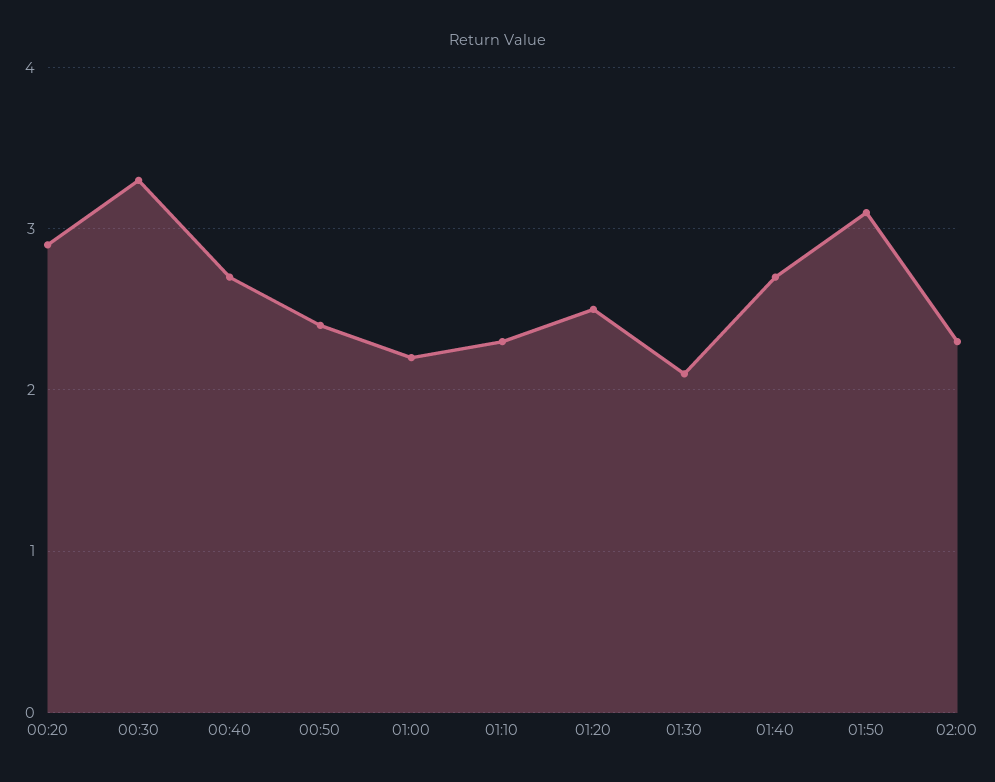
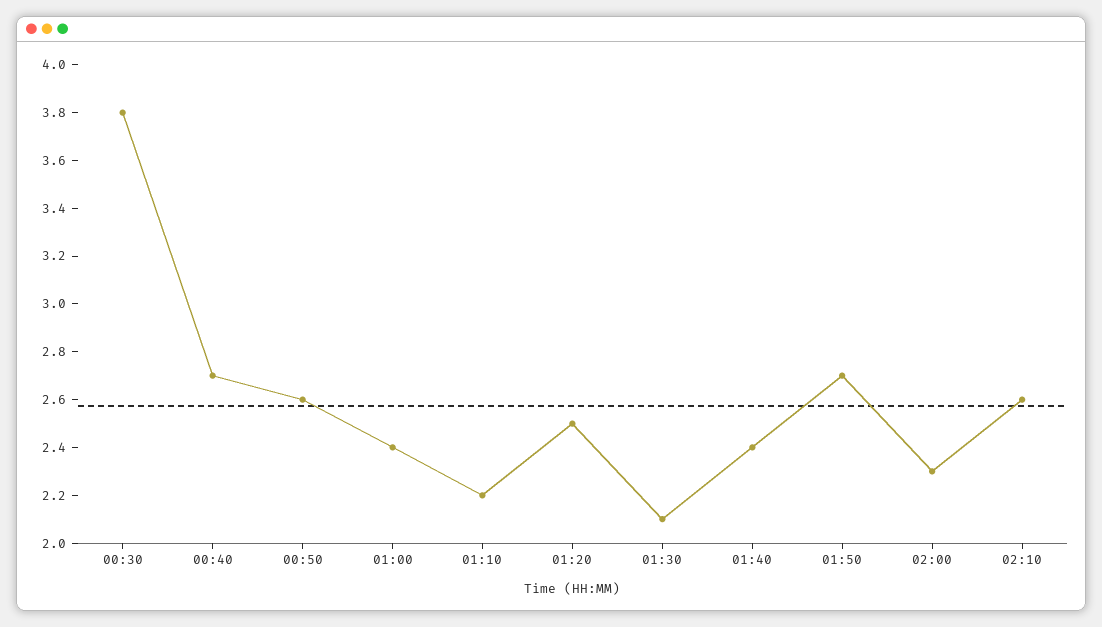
00:20: 2.9 -> none
00:30: 3.3 -> 3.8
00:50: 2.4 -> 2.6
01:00: 2.2 -> 2.4
01:10: 2.3 -> 2.2
01:40: 2.7 -> 2.4
01:50: 3.1 -> 2.7
02:10: none -> 2.6

